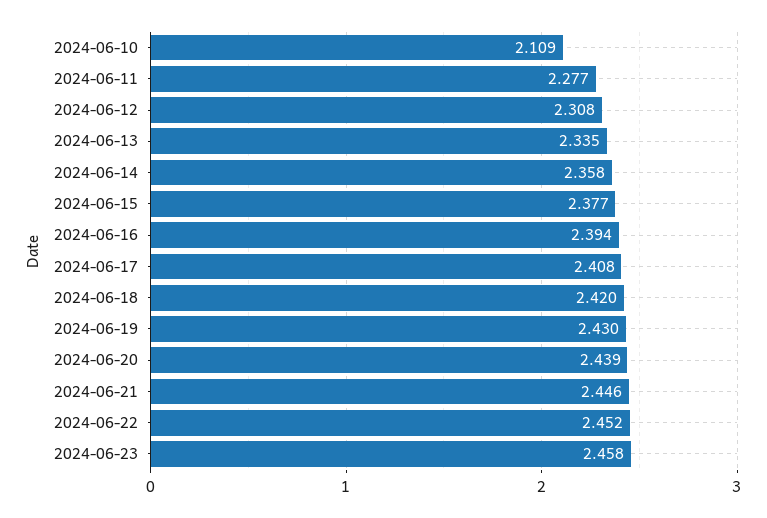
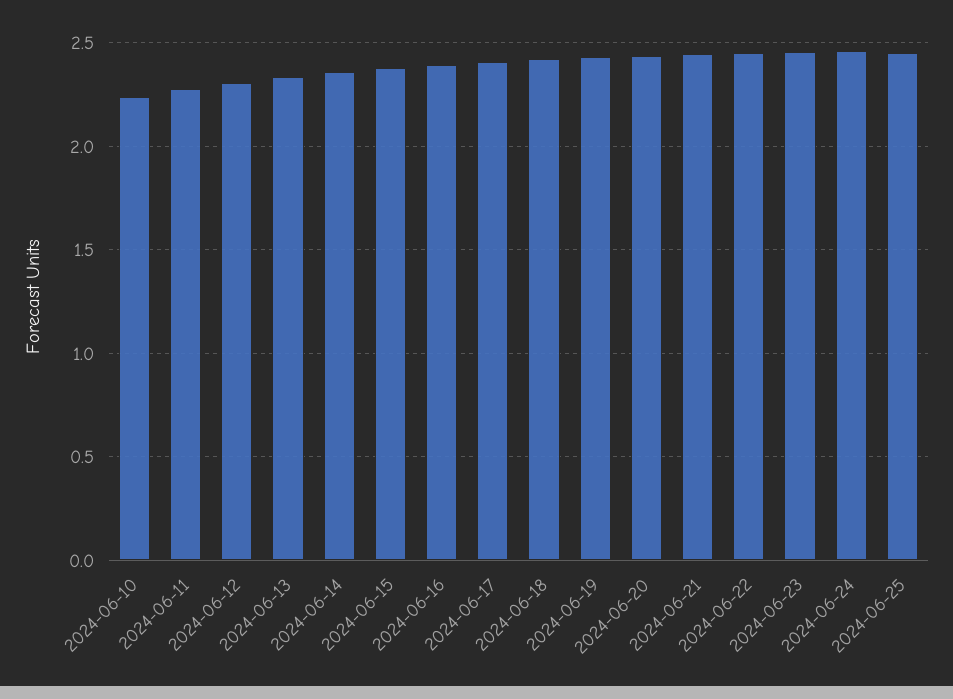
2024-06-10: 2.109 -> 2.25
2024-06-24: none -> 2.45
2024-06-25: none -> 2.45

